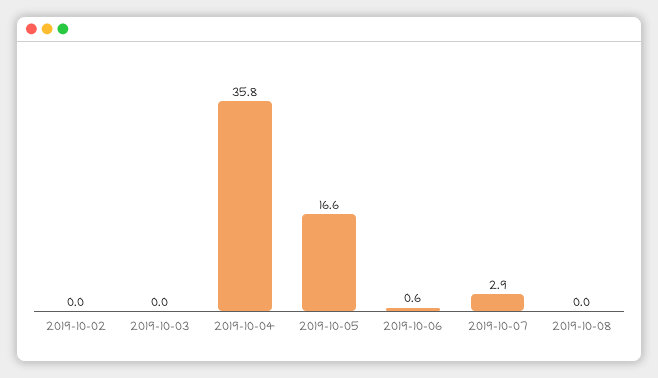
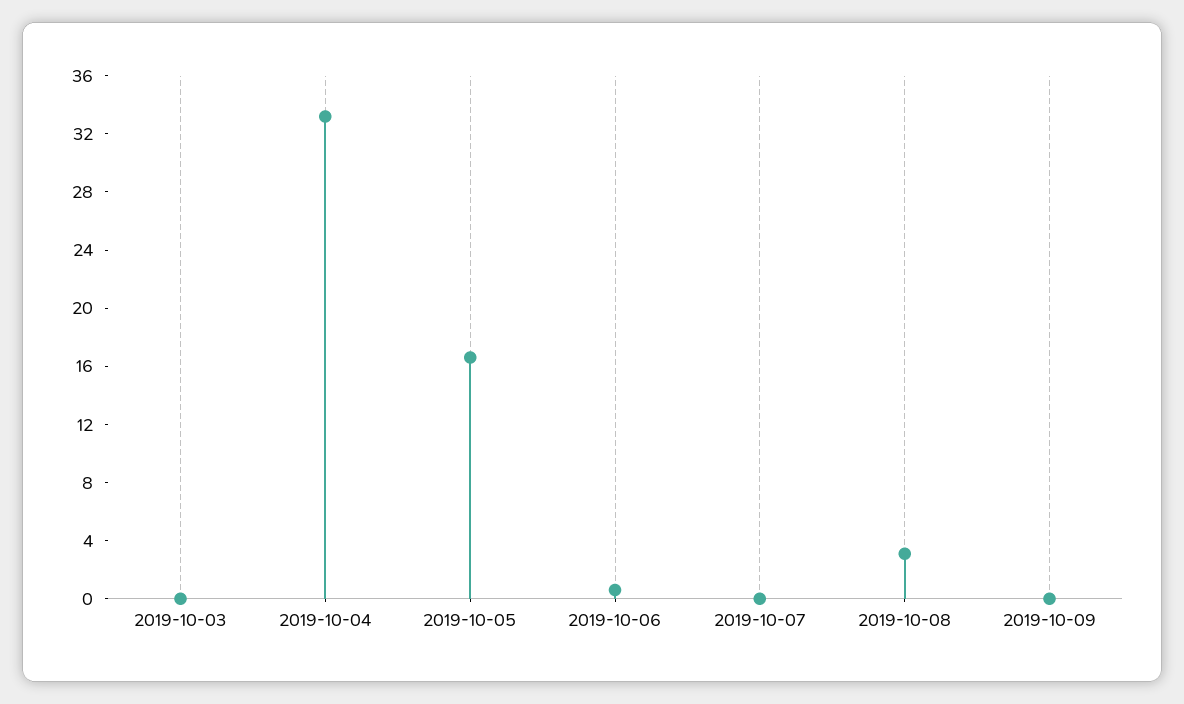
2019-10-02: 0 -> none
2019-10-04: 35.8 -> 33
2019-10-07: 2.9 -> 0
2019-10-08: 0 -> 3
2019-10-09: none -> 0

